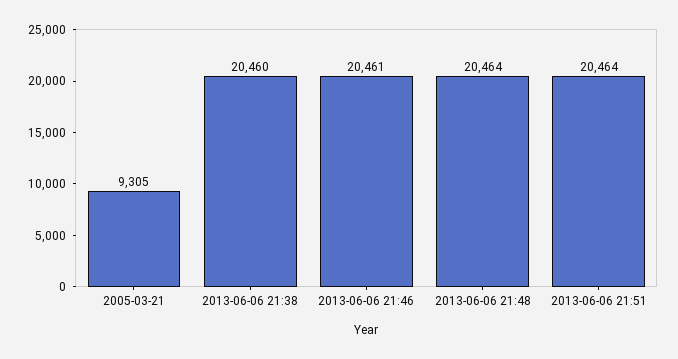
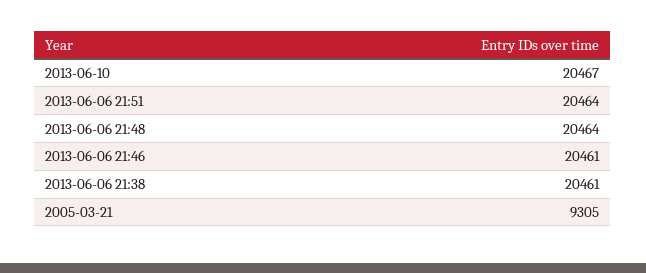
2013-06-06 21:38: 20460 -> 20461
2013-06-10: none -> 20467

